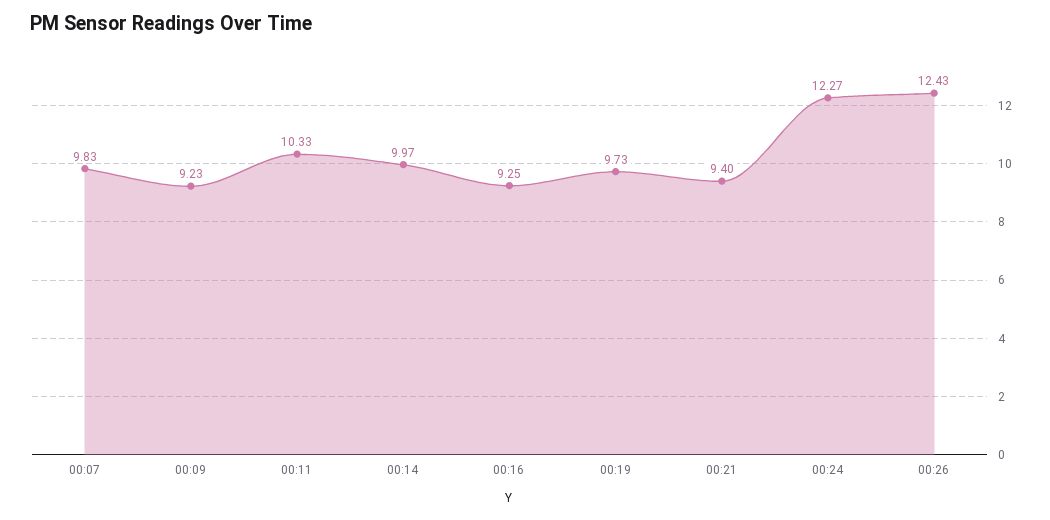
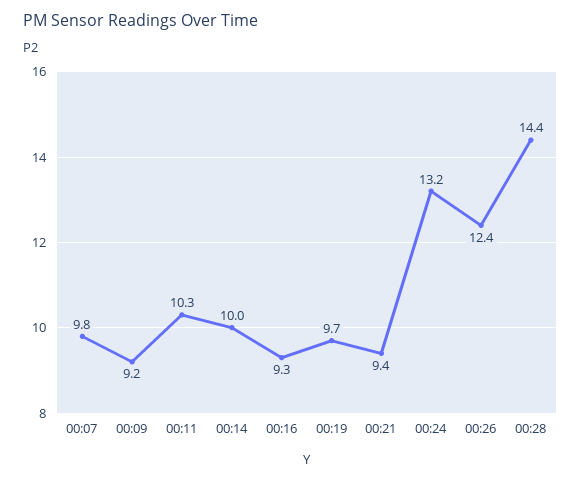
00:24: 12.27 -> 13.2
00:28: none -> 14.4

